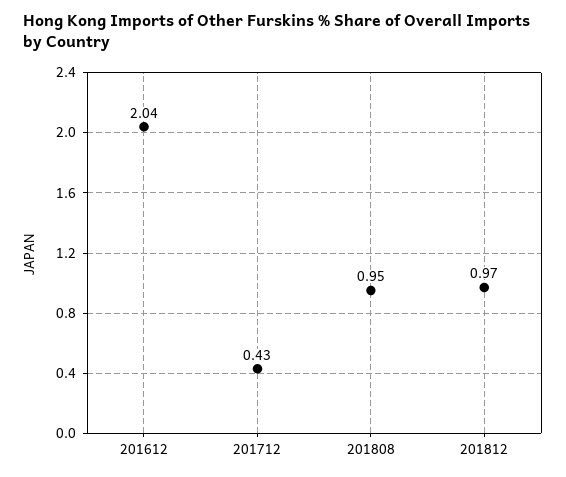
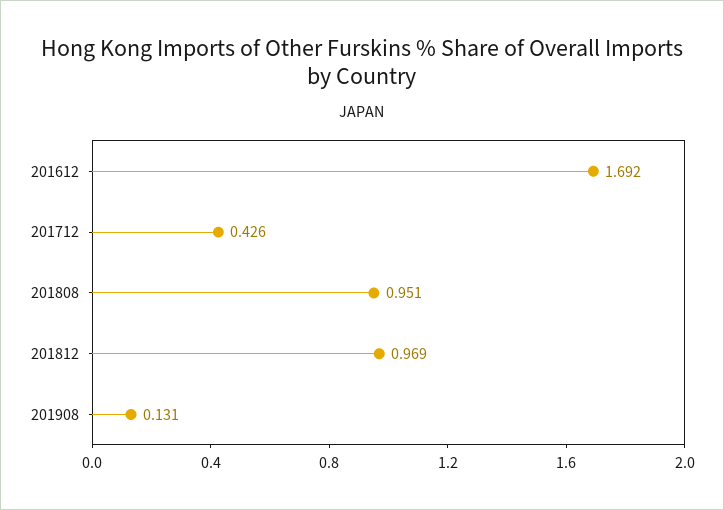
201612: 2.04 -> 1.692
201908: none -> 0.131

